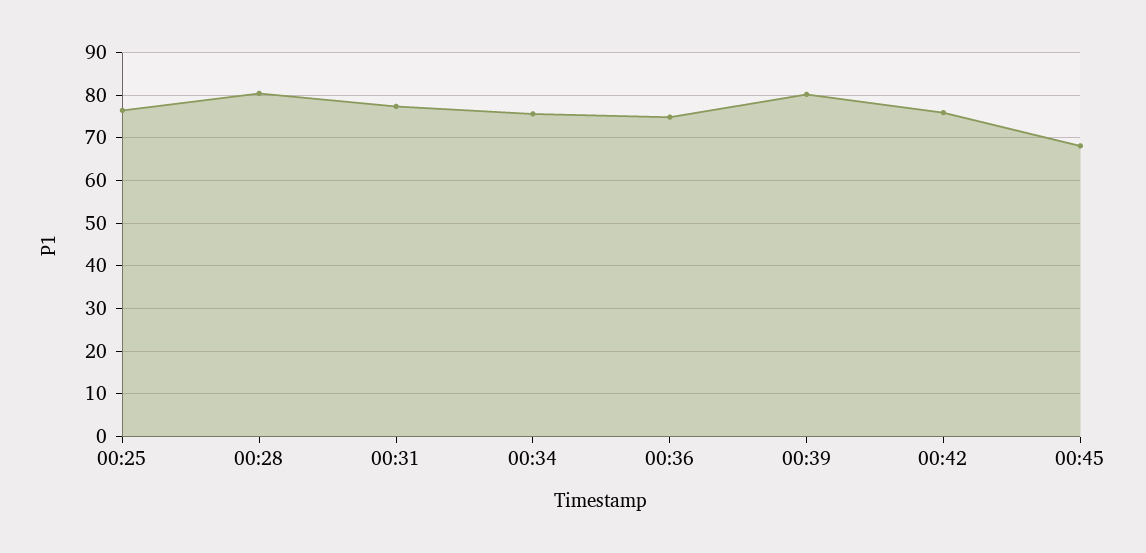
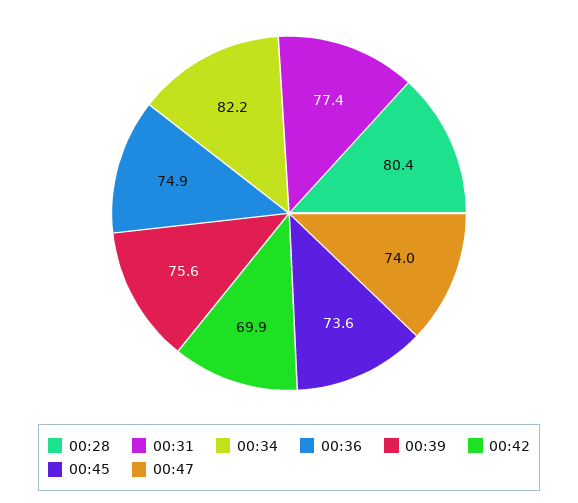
00:25: 76 -> none
00:34: 76 -> 82.2
00:39: 80 -> 75.6
00:42: 76 -> 69.9
00:45: 68 -> 73.6
00:47: none -> 74

